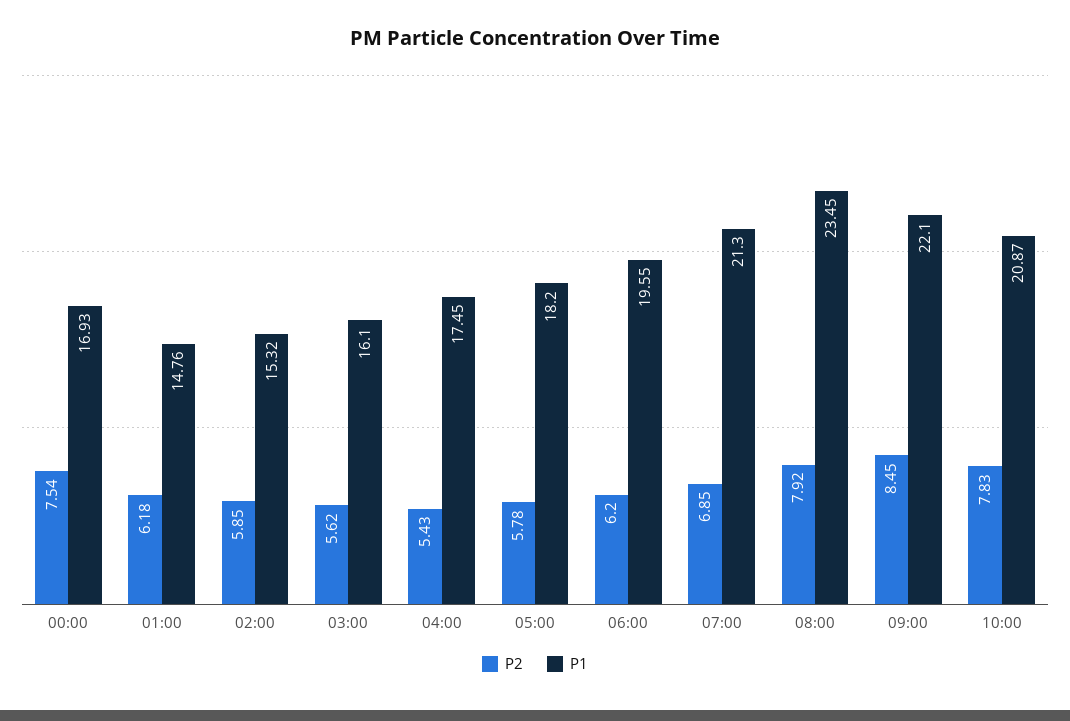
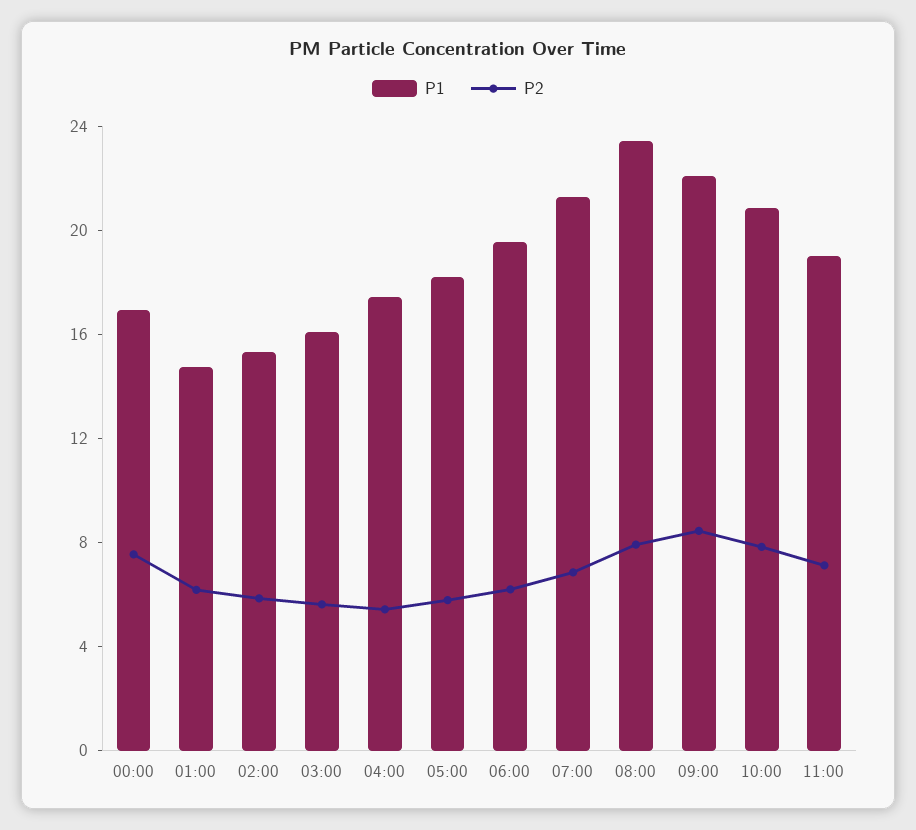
P1, 11:00: none -> 19
P2, 11:00: none -> 7

